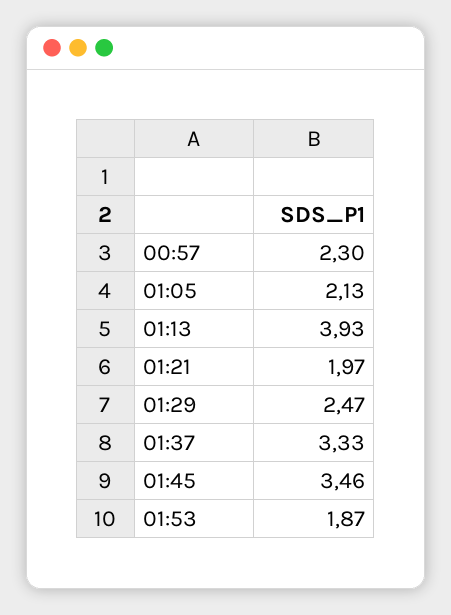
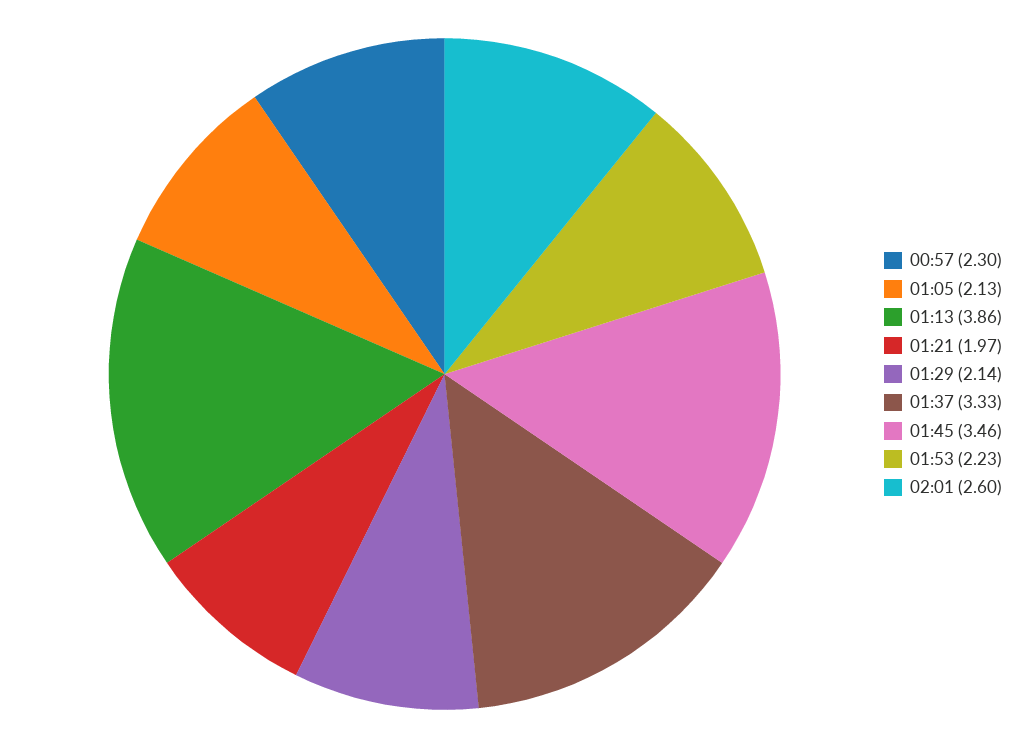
01:13: 3.93 -> 3.86
01:29: 2.47 -> 2.14
01:53: 1.87 -> 2.23
02:01: none -> 2.6

